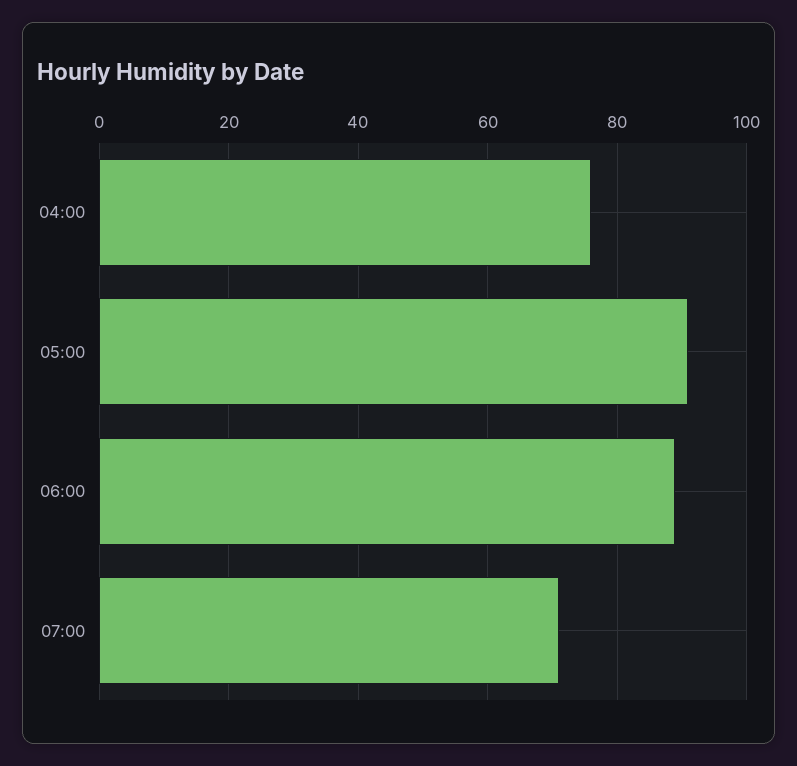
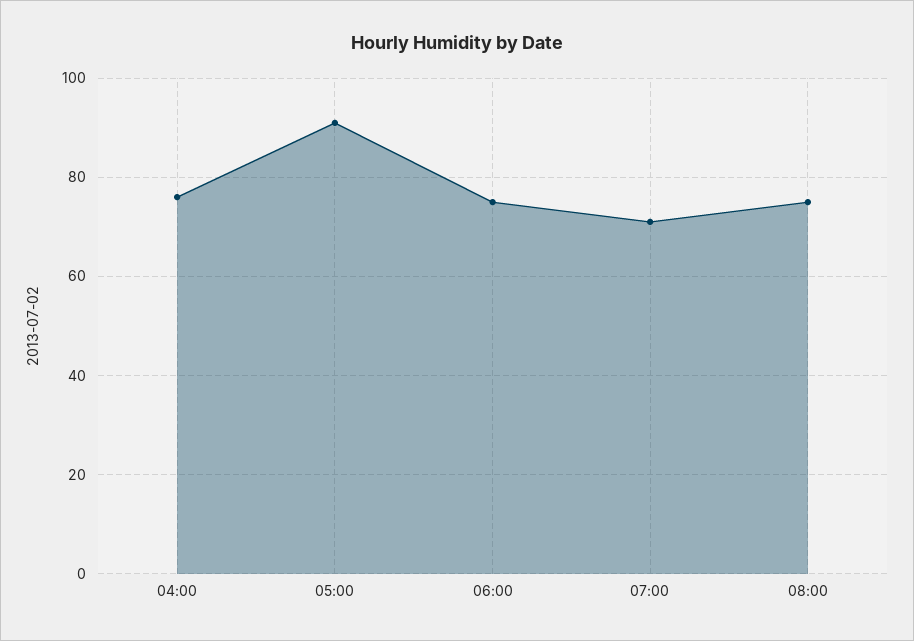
06:00: 90 -> 75
08:00: none -> 75

